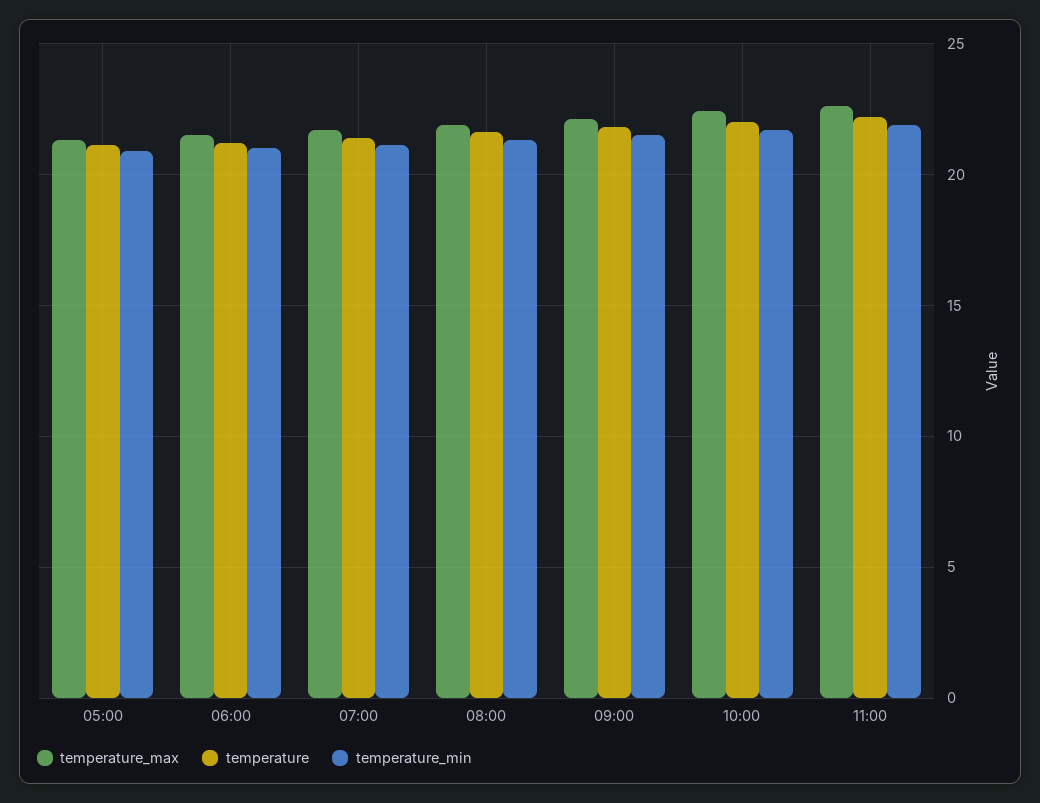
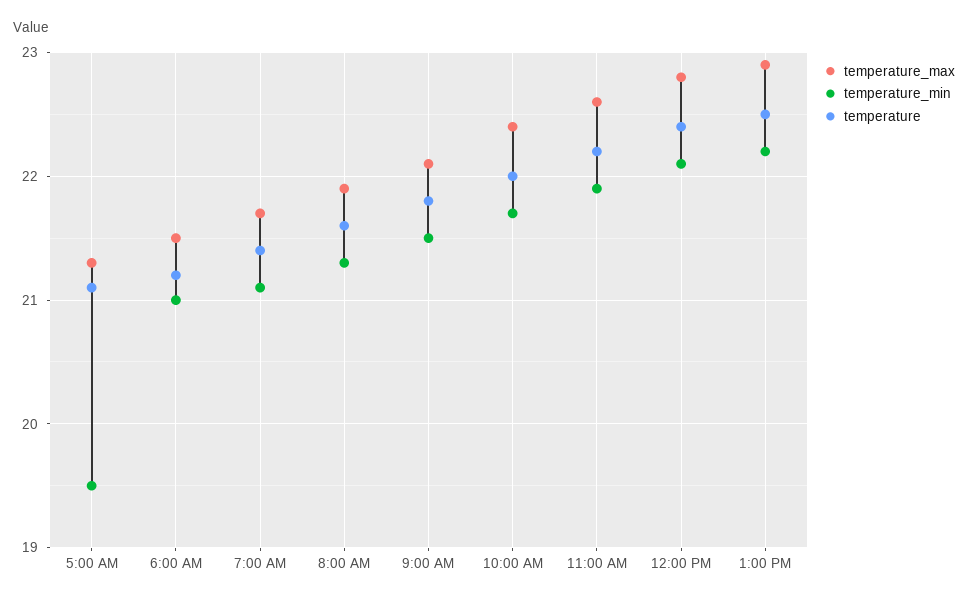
temperature_min, 05:00: 21 -> 19.5
temperature_max, 12:00 PM: none -> 22.8
temperature_min, 12:00 PM: none -> 22.1
temperature, 12:00 PM: none -> 22.4
temperature_max, 1:00 PM: none -> 22.9
temperature_min, 1:00 PM: none -> 22.2
temperature, 1:00 PM: none -> 22.5

